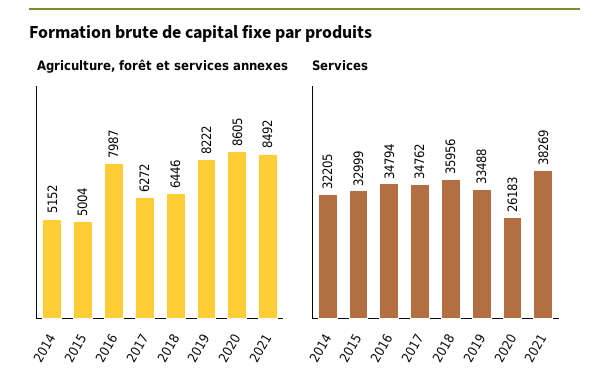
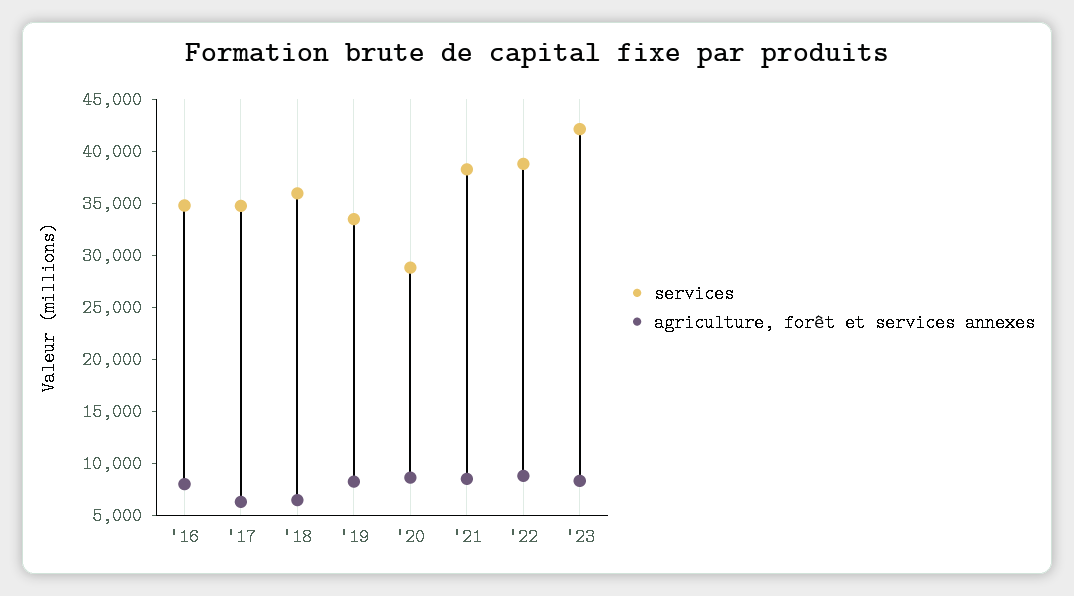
Agriculture, forêt et services annexes, 2014: 5152 -> none
Agriculture, forêt et services annexes, 2015: 5004 -> none
Services, 2014: 32205 -> none
Services, 2015: 32999 -> none
Services, 2020: 26183 -> 29000
Services, '22: none -> 39000
Agriculture, forêt et services annexes, '22: none -> 9000
Services, '23: none -> 42000
Agriculture, forêt et services annexes, '23: none -> 8000

